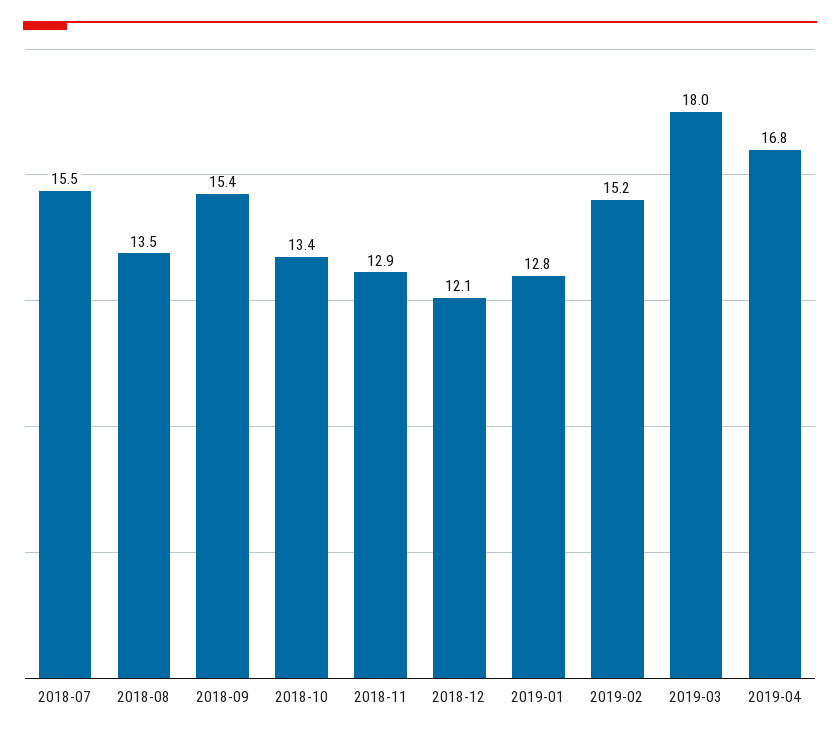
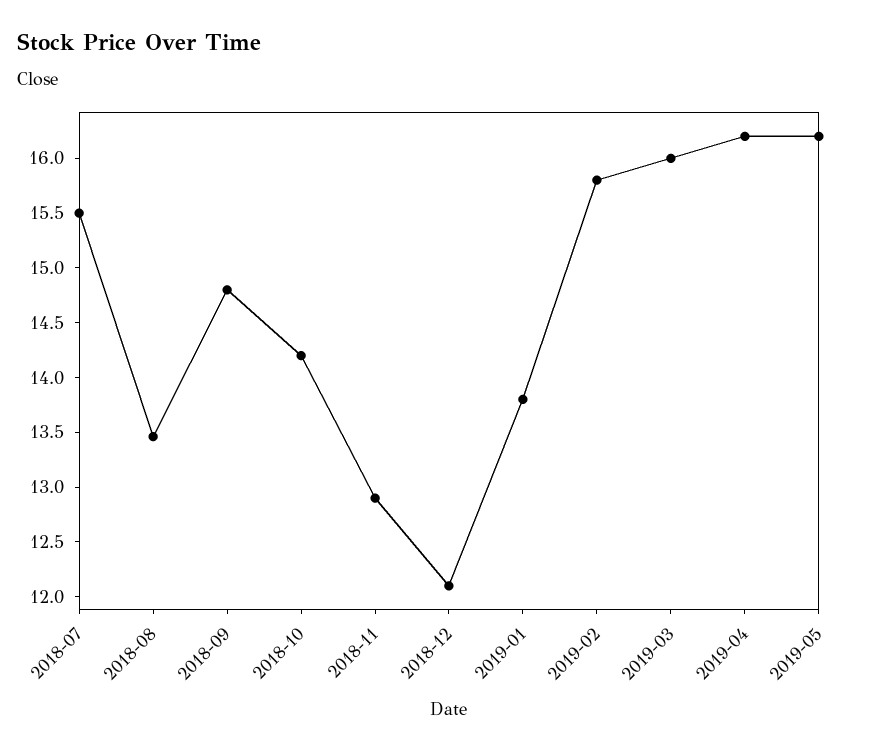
2018-09: 15.4 -> 14.8
2018-10: 13.4 -> 14.2
2019-01: 12.8 -> 13.8
2019-02: 15.2 -> 15.8
2019-03: 18 -> 16
2019-04: 16.8 -> 16.2
2019-05: none -> 16.2

